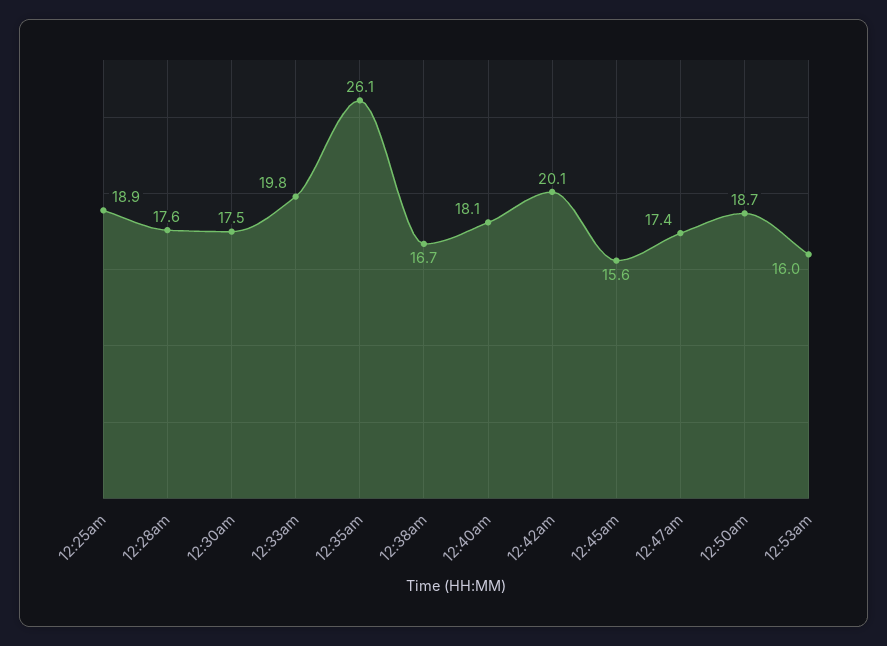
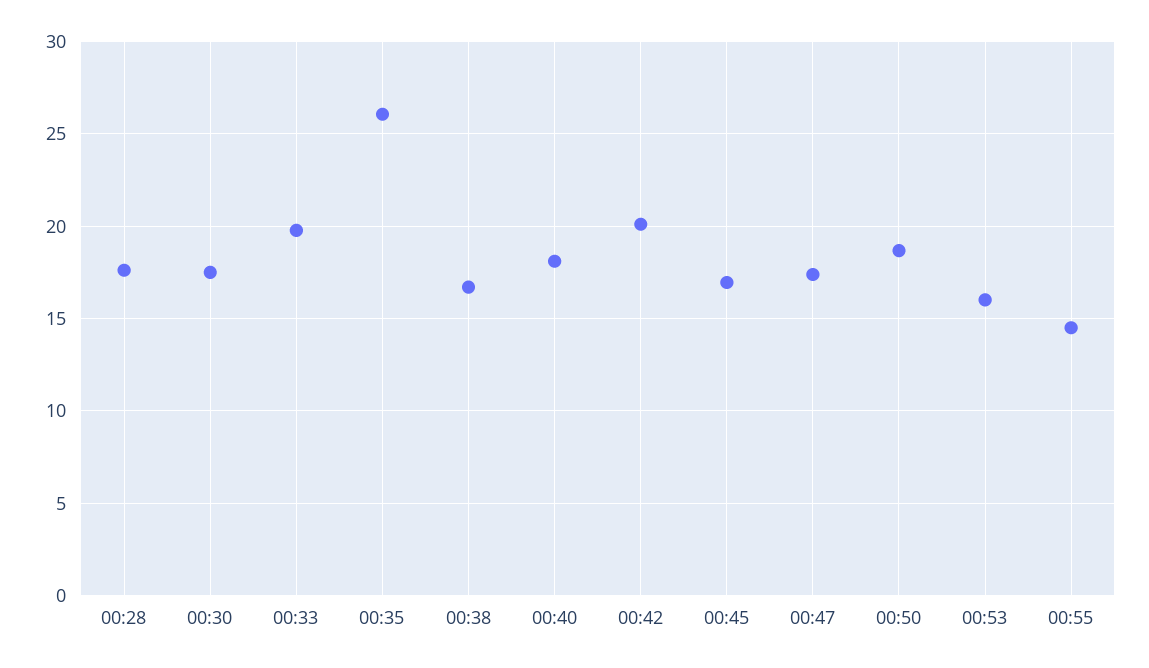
12:25am: 18.9 -> none
12:45am: 15.6 -> 17
00:55: none -> 14.5

